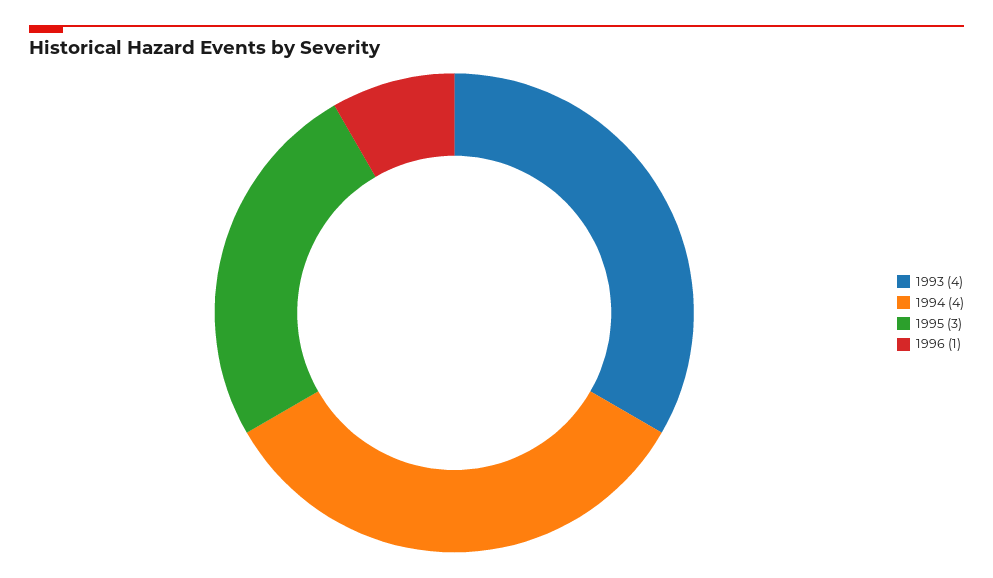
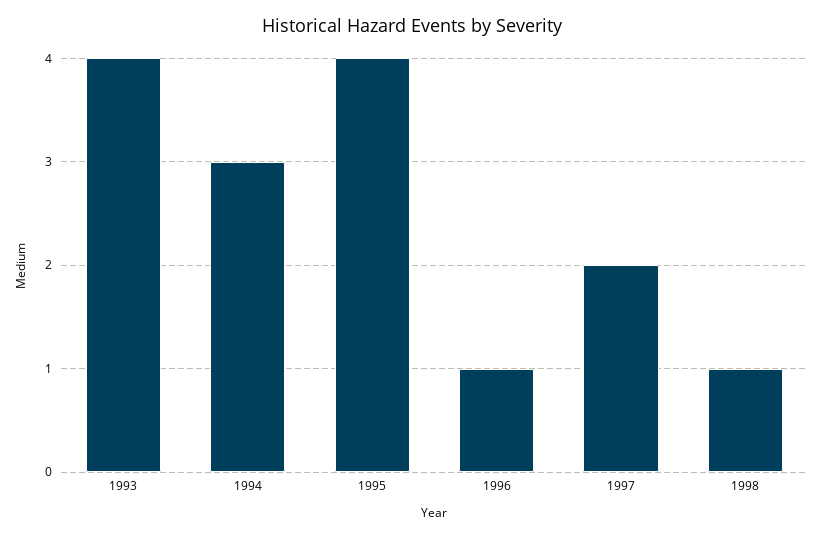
1994: 4 -> 3
1995: 3 -> 4
1997: none -> 2
1998: none -> 1

